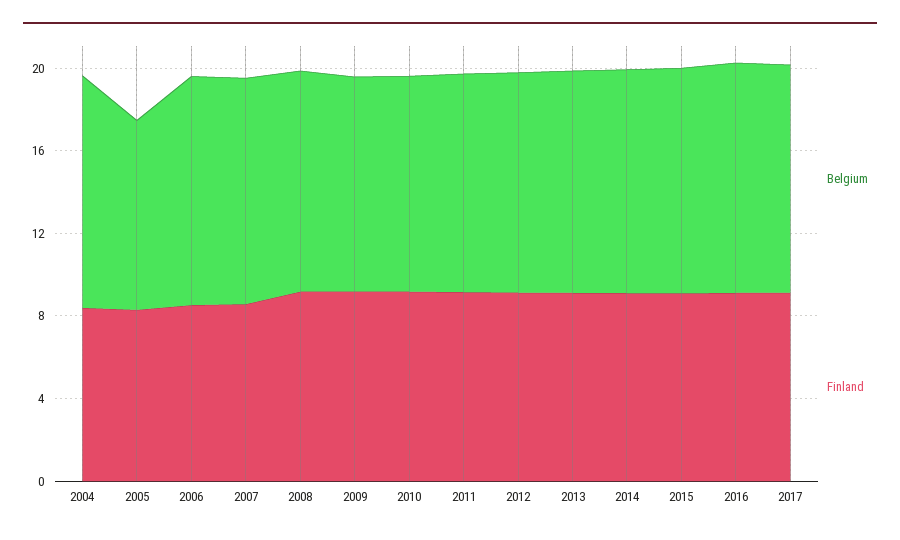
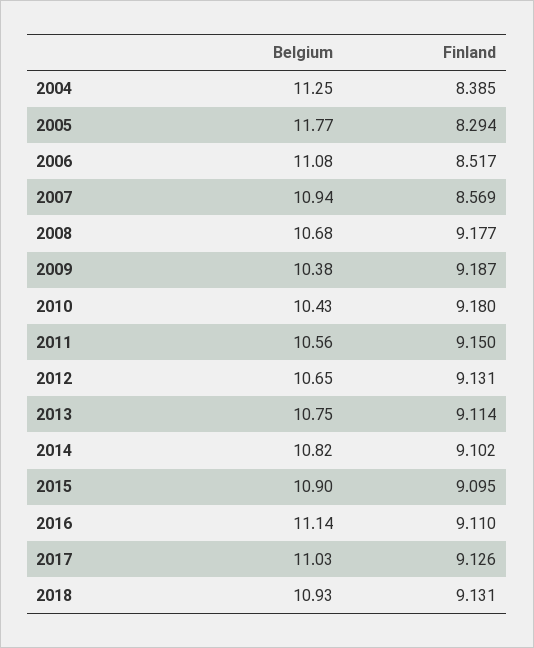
Belgium, 2005: 9 -> 11.77
Belgium, 2018: none -> 10.93
Finland, 2018: none -> 9.131

